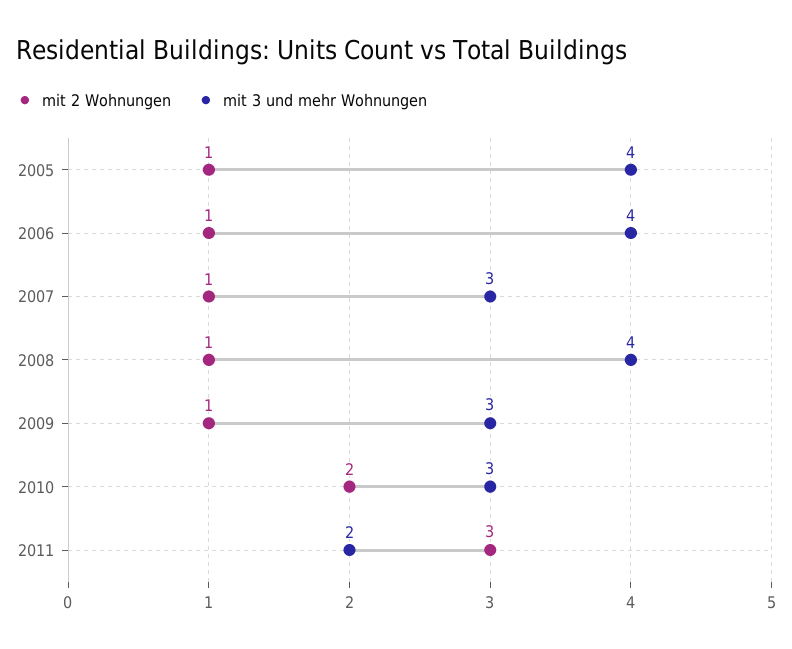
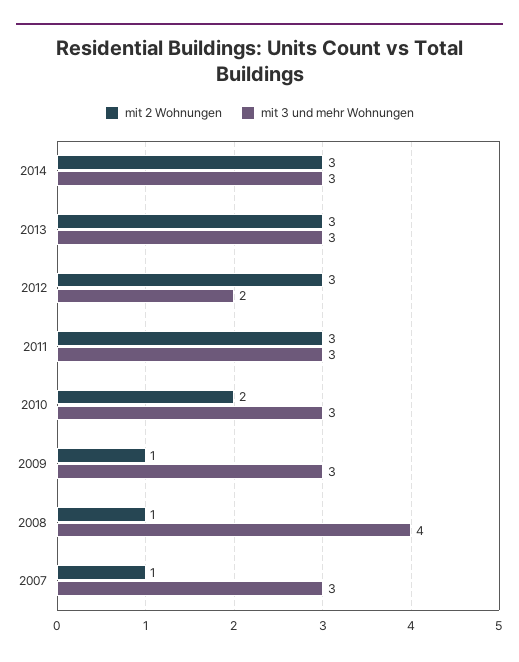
mit 2 Wohnungen, 2005: 1 -> none
mit 3 und mehr Wohnungen, 2005: 4 -> none
mit 2 Wohnungen, 2006: 1 -> none
mit 3 und mehr Wohnungen, 2006: 4 -> none
mit 3 und mehr Wohnungen, 2011: 2 -> 3
mit 2 Wohnungen, 2014: none -> 3
mit 3 und mehr Wohnungen, 2014: none -> 3
mit 2 Wohnungen, 2013: none -> 3
mit 3 und mehr Wohnungen, 2013: none -> 3
mit 2 Wohnungen, 2012: none -> 3
mit 3 und mehr Wohnungen, 2012: none -> 2

